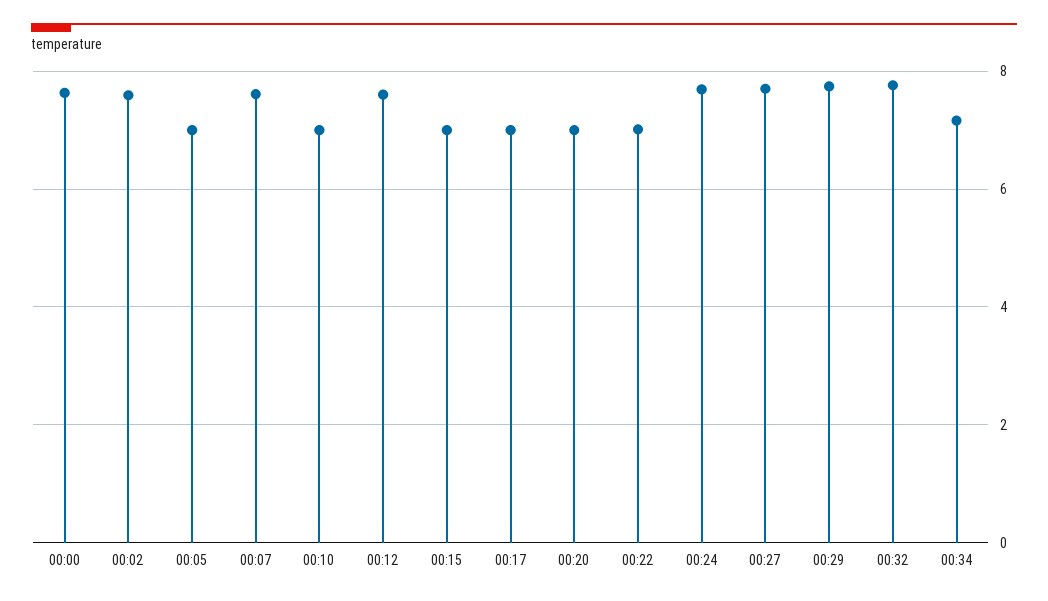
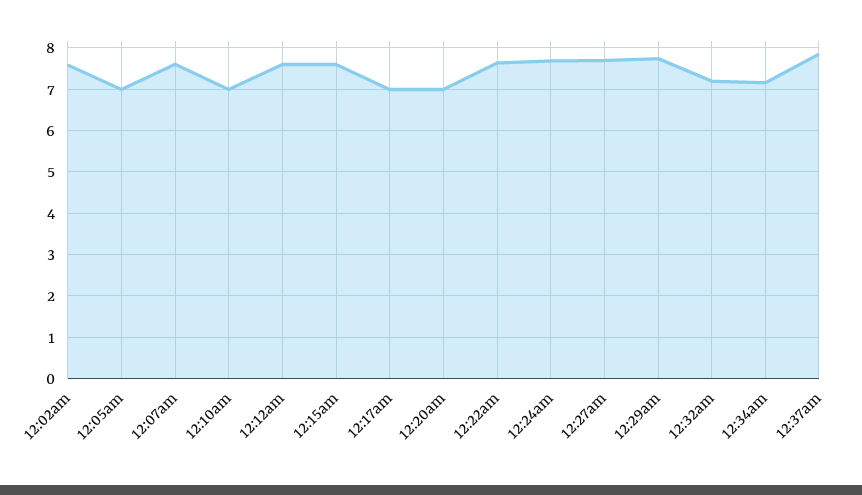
00:00: 7.6 -> none
00:15: 7 -> 7.6
00:22: 7 -> 7.6
00:32: 7.8 -> 7.2
12:37am: none -> 7.8

